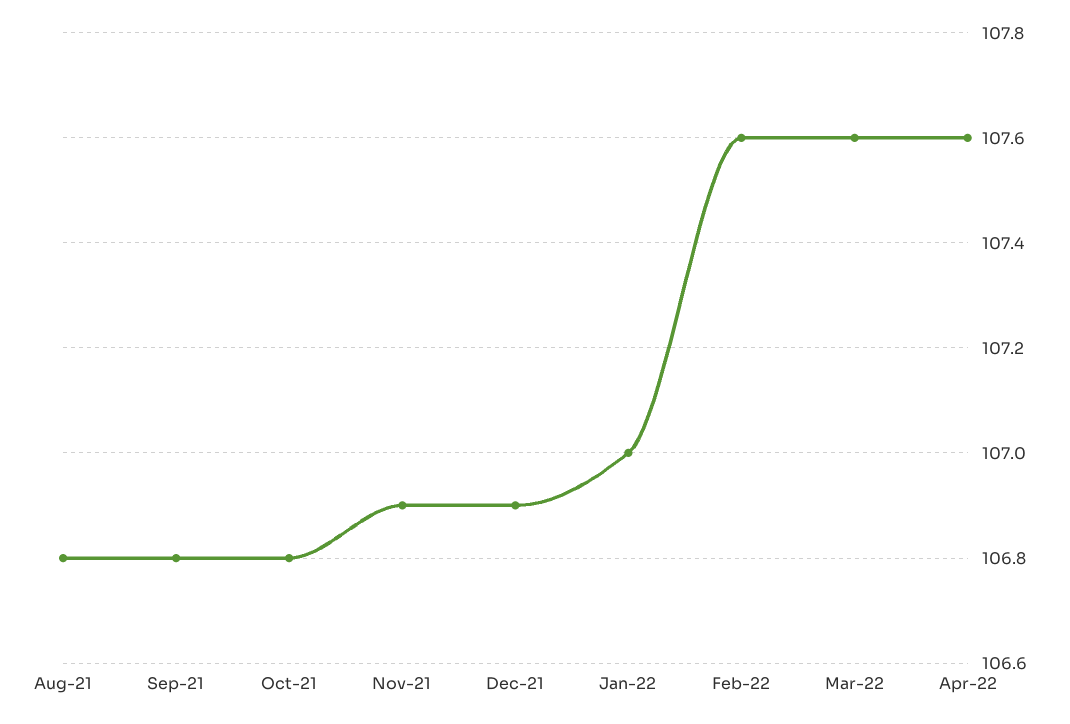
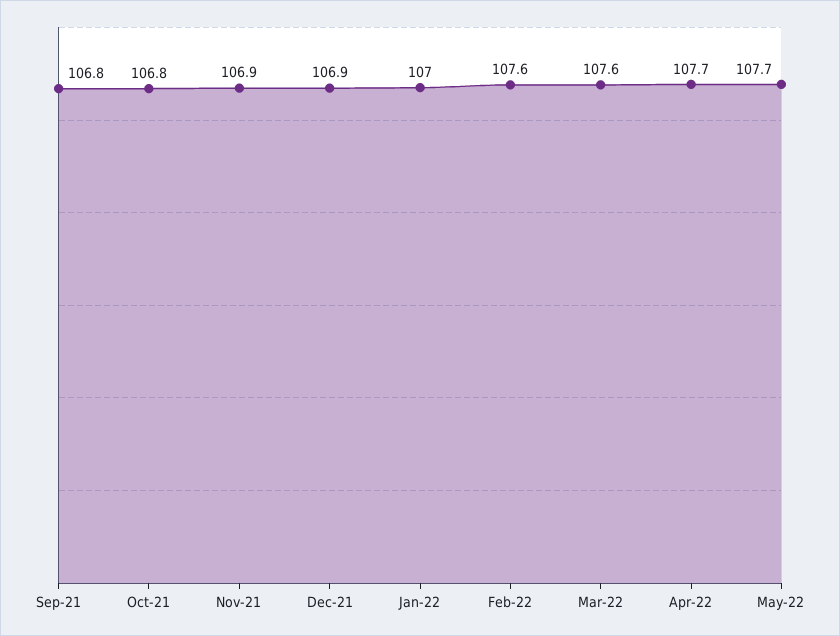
Aug-21: 106.8 -> none
Apr-22: 107.6 -> 107.7
May-22: none -> 107.7

